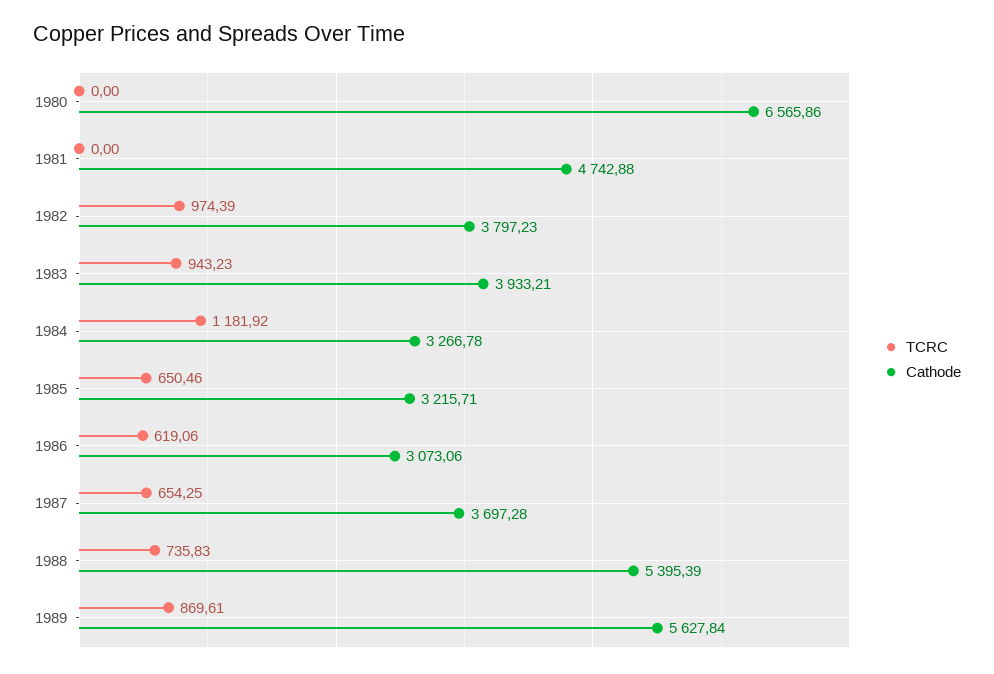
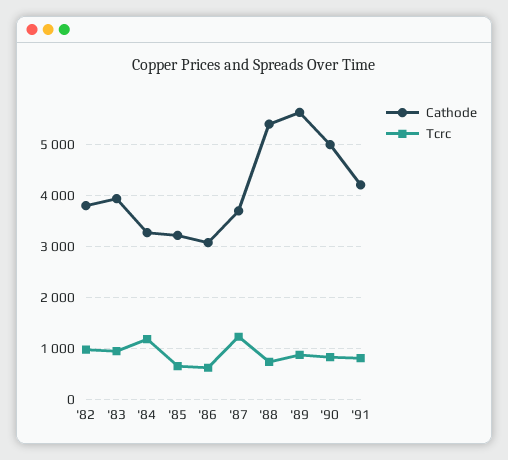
TCRC, 1980: 0 -> none
Cathode, 1980: 6565.86 -> none
TCRC, 1981: 0 -> none
Cathode, 1981: 4742.88 -> none
TCRC, 1987: 654.25 -> 1200
Cathode, '90: none -> 5000
TCRC, '90: none -> 800
Cathode, '91: none -> 4200
TCRC, '91: none -> 800

